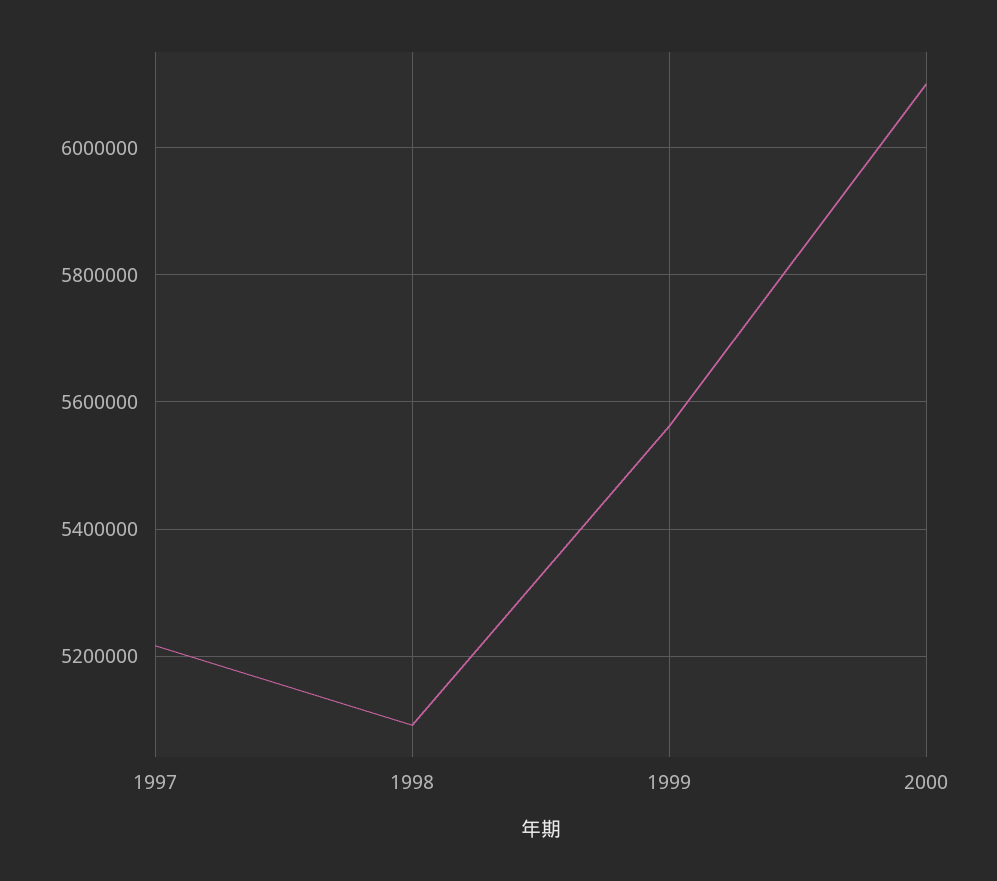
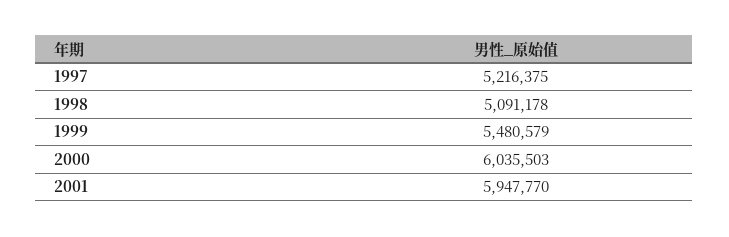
1999: 5560000 -> 5480579
2000: 6100000 -> 6035503
2001: none -> 5947770

